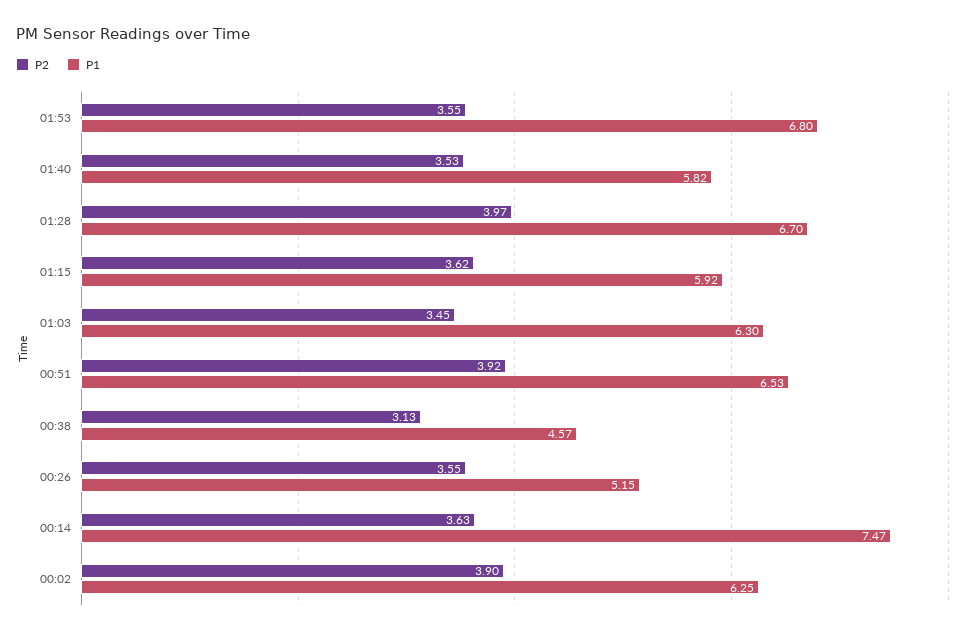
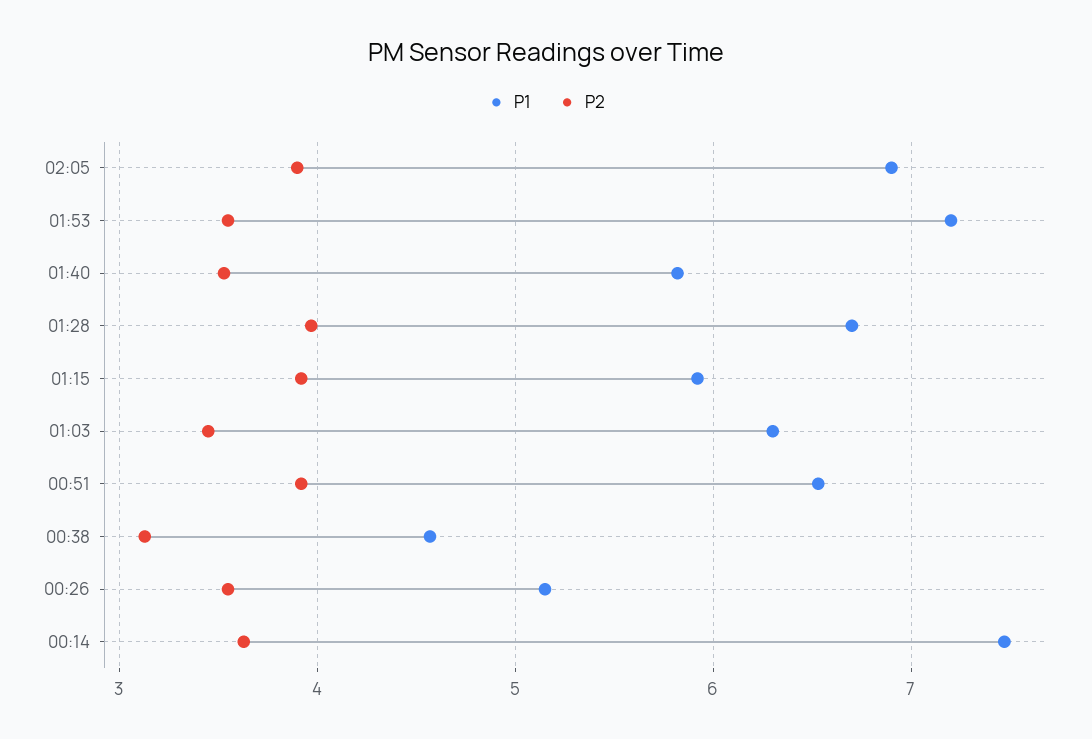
P1, 01:53: 6.8 -> 7.2
P2, 01:15: 3.62 -> 3.9
P2, 00:02: 3.9 -> none
P1, 00:02: 6.25 -> none
P1, 02:05: none -> 6.9
P2, 02:05: none -> 3.9

